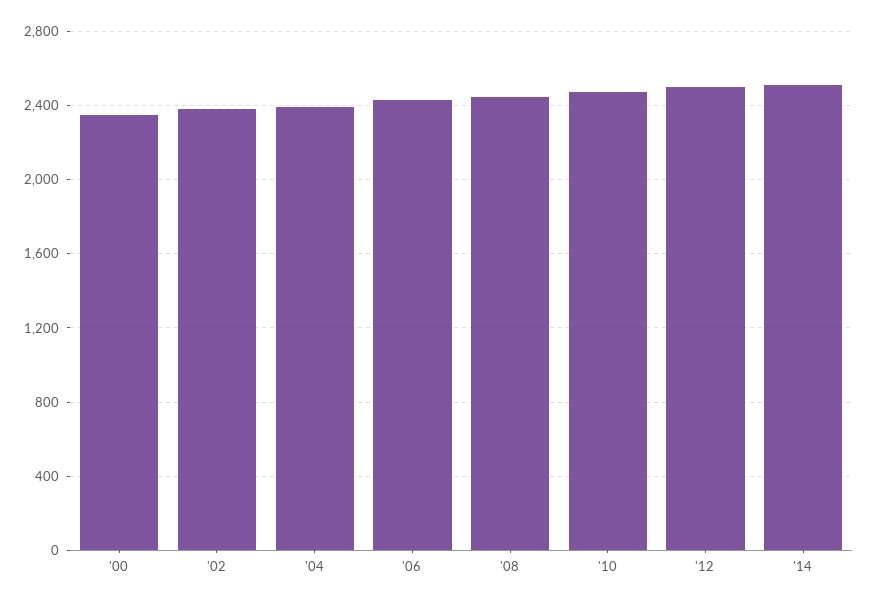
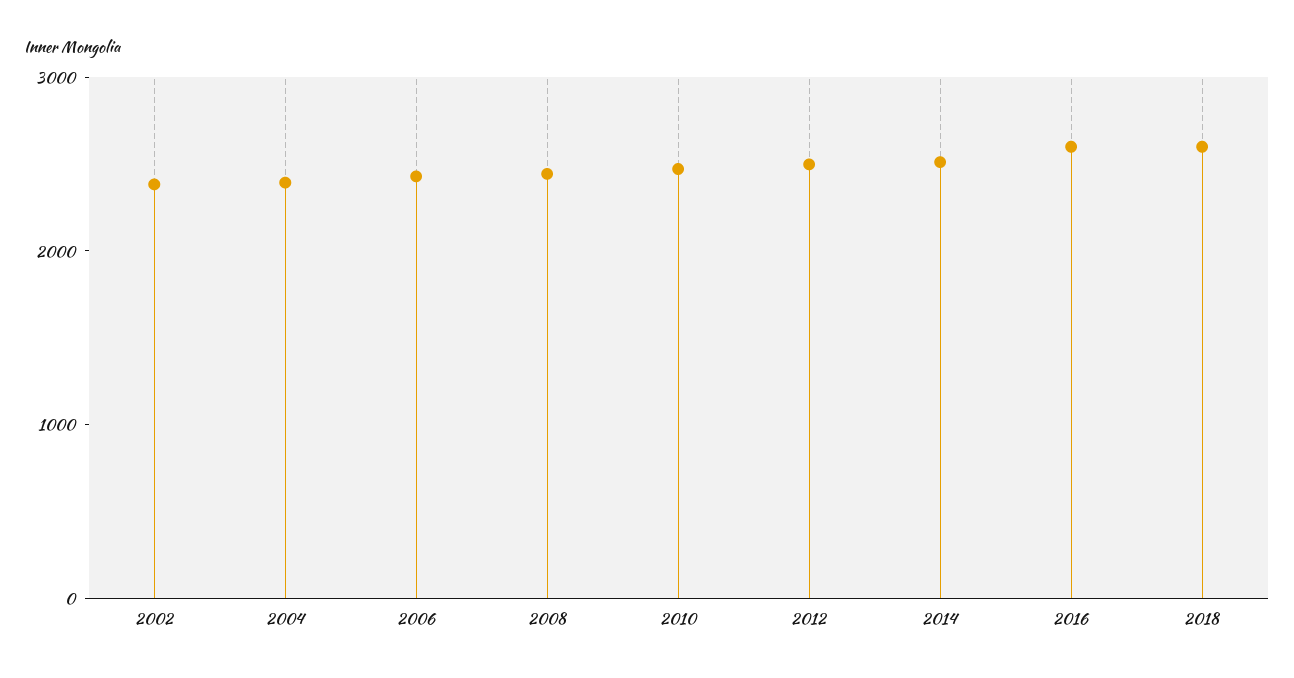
'00: 2350 -> none
2016: none -> 2600
2018: none -> 2600

